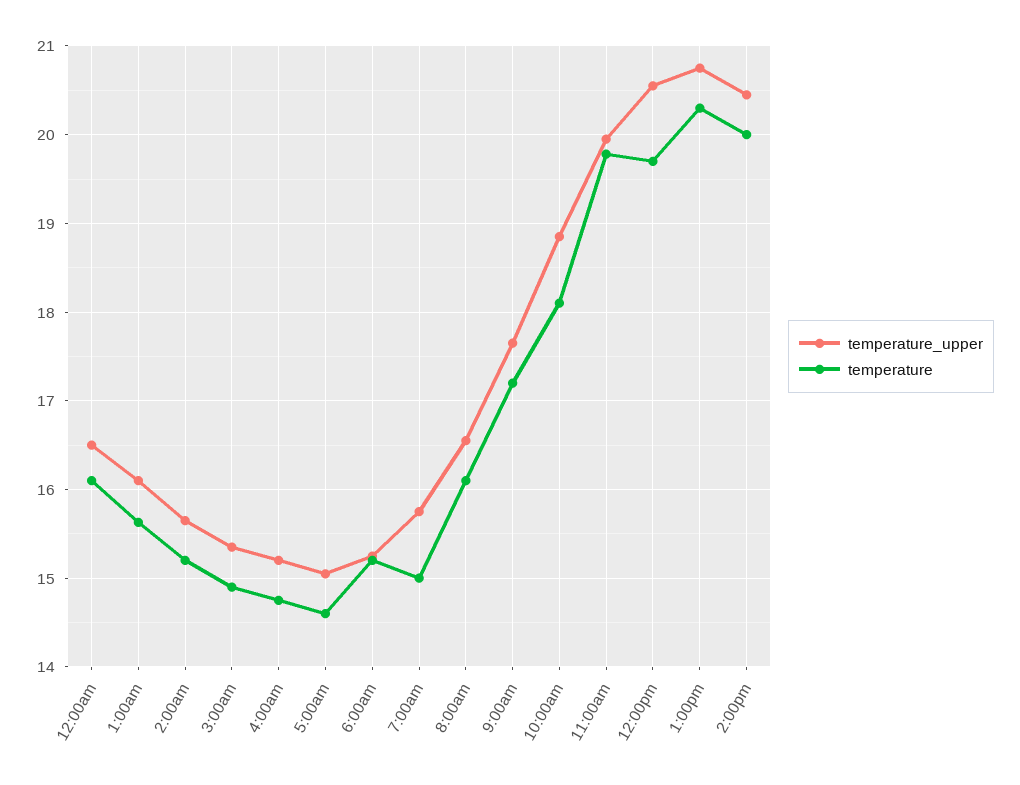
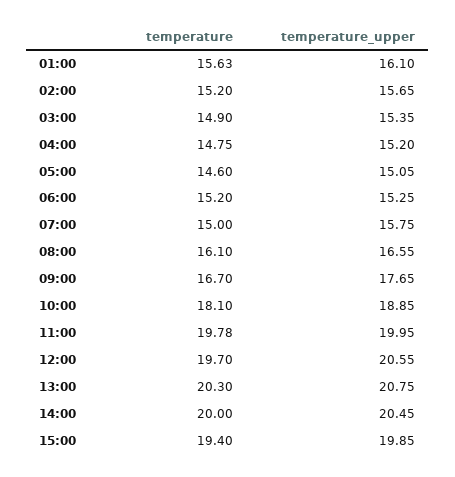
temperature_upper, 12:00am: 16.5 -> none
temperature, 12:00am: 16.1 -> none
temperature, 9:00am: 17.2 -> 16.7
temperature, 15:00: none -> 19.4
temperature_upper, 15:00: none -> 19.85

